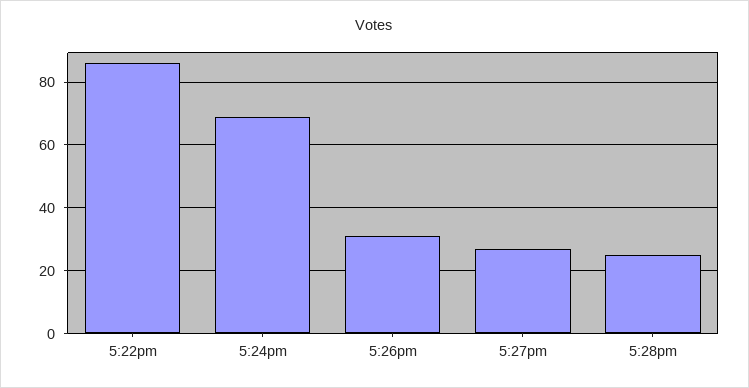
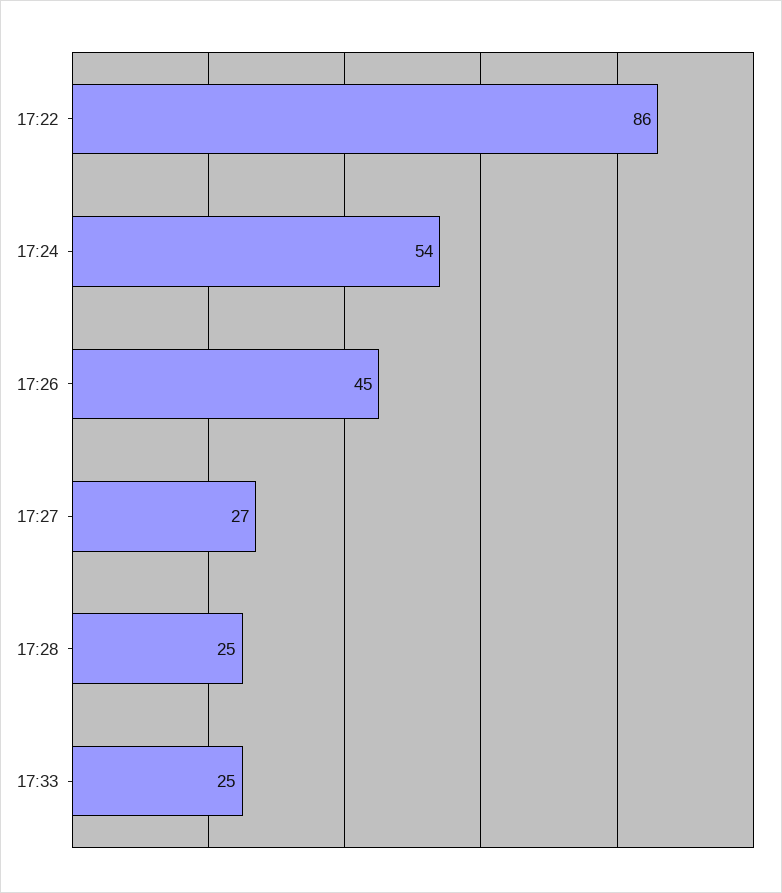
5:24pm: 70 -> 54
5:26pm: 30 -> 45
17:33: none -> 25

